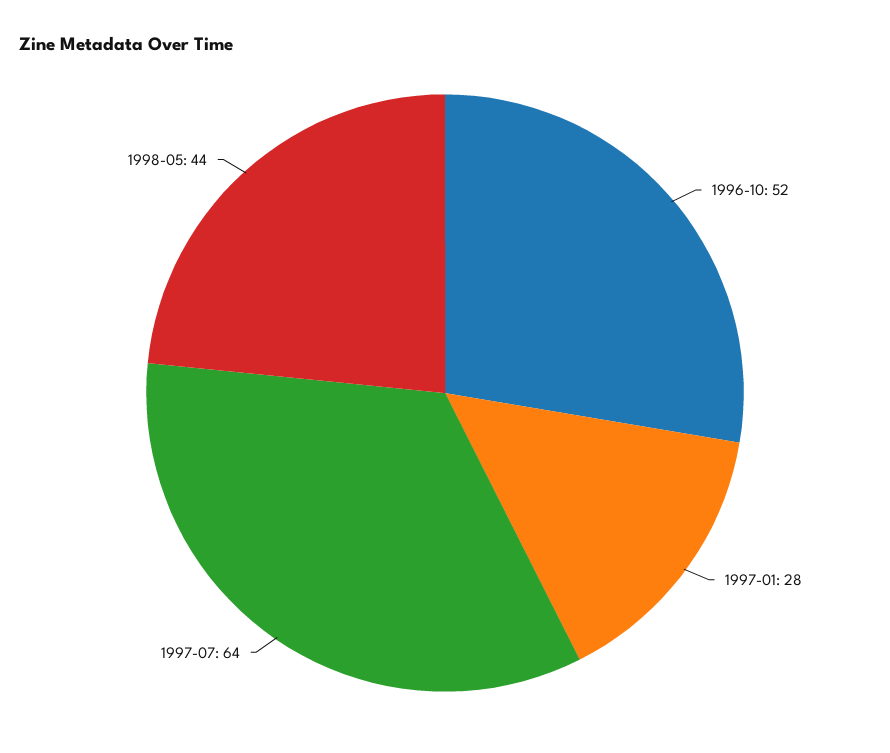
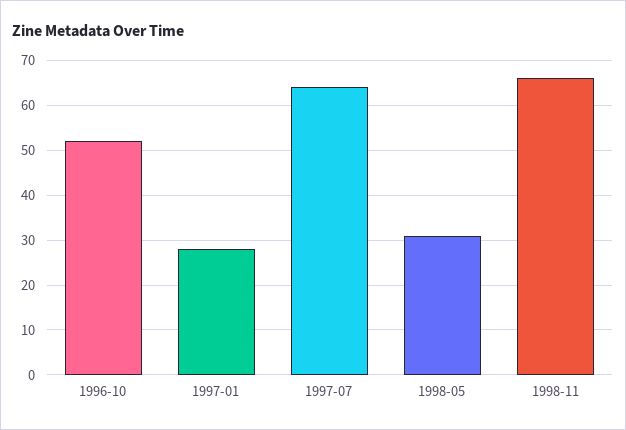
1998-05: 44 -> 30
1998-11: none -> 65

